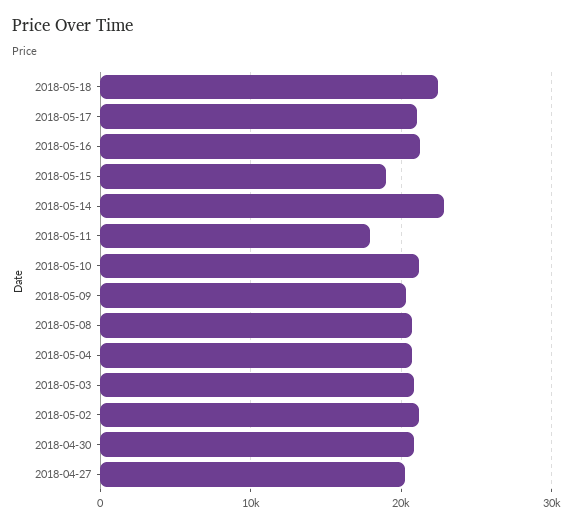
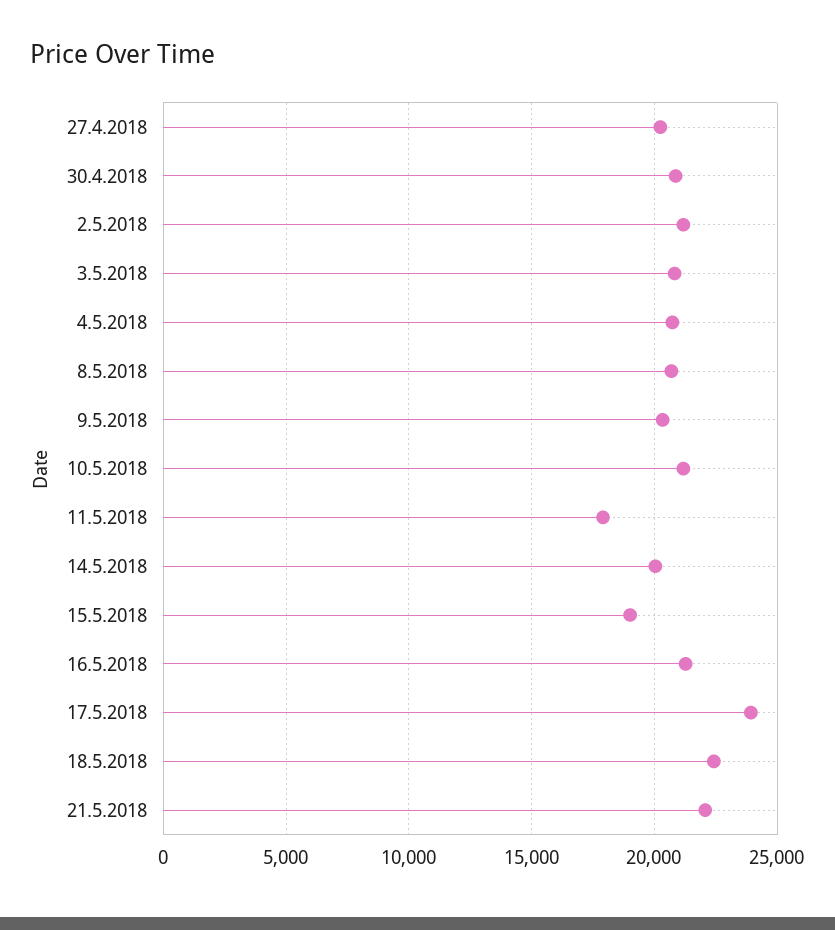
2018-05-17: 21000 -> 24000
2018-05-14: 23000 -> 20000
21.5.2018: none -> 22000

